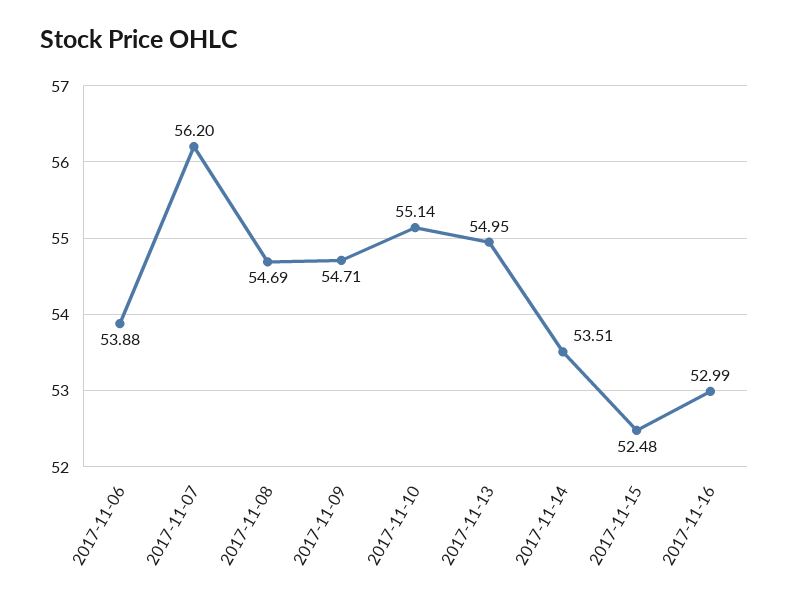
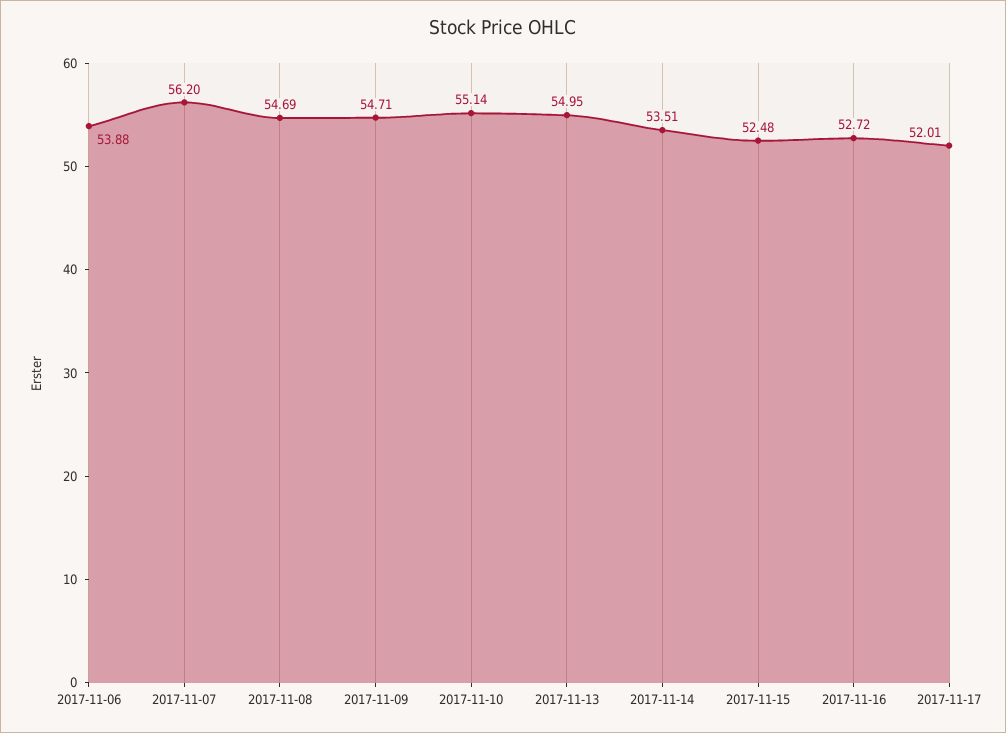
2017-11-16: 52.99 -> 52.72
2017-11-17: none -> 52.01

